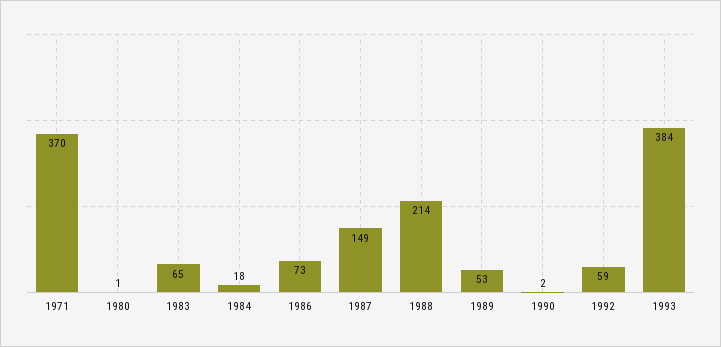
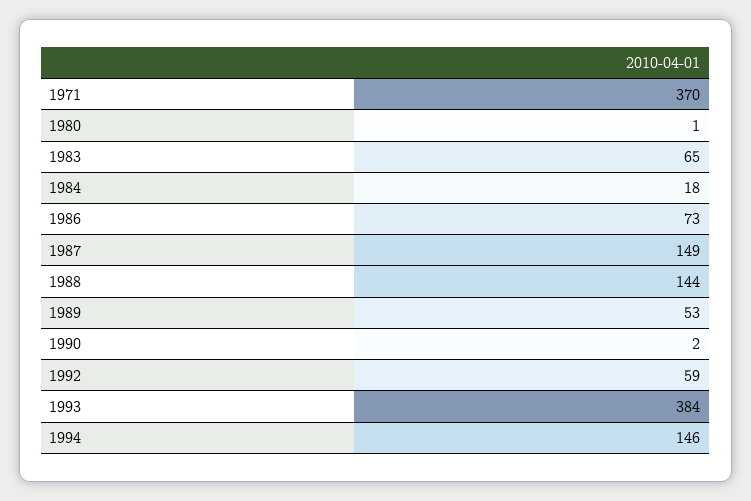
1988: 214 -> 144
1994: none -> 146

